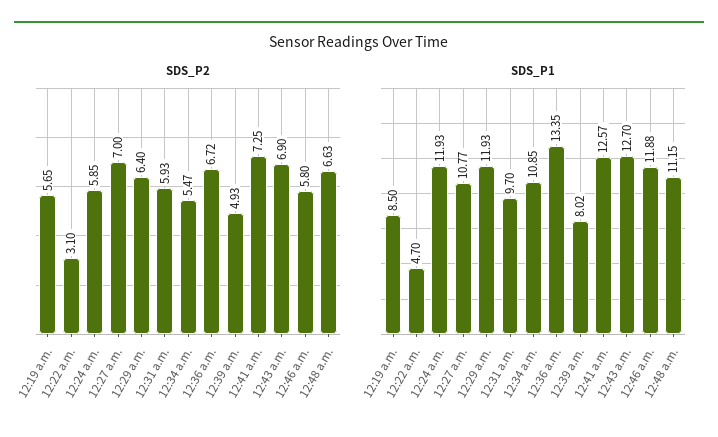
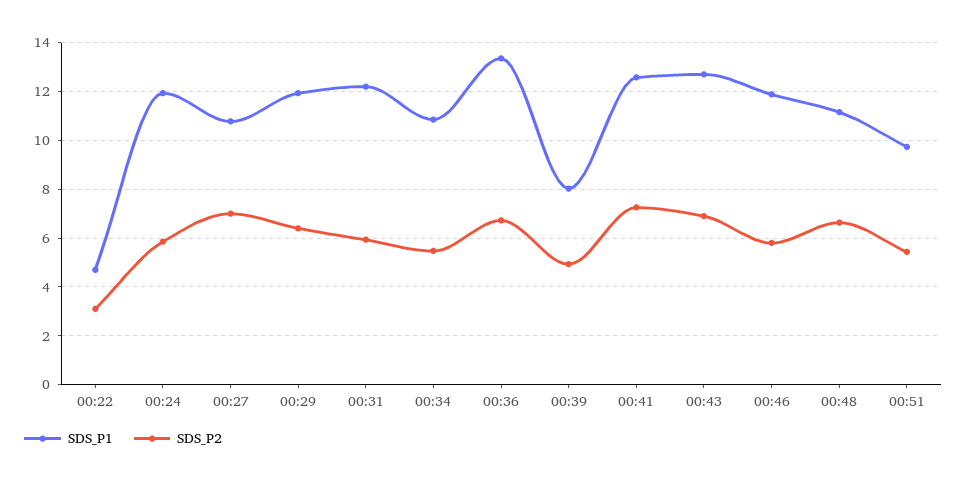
SDS_P2, 12:19 a.m.: 5.65 -> none
SDS_P1, 12:19 a.m.: 8.5 -> none
SDS_P1, 12:31 a.m.: 9.7 -> 12.25
SDS_P1, 00:51: none -> 9.75
SDS_P2, 00:51: none -> 5.5

